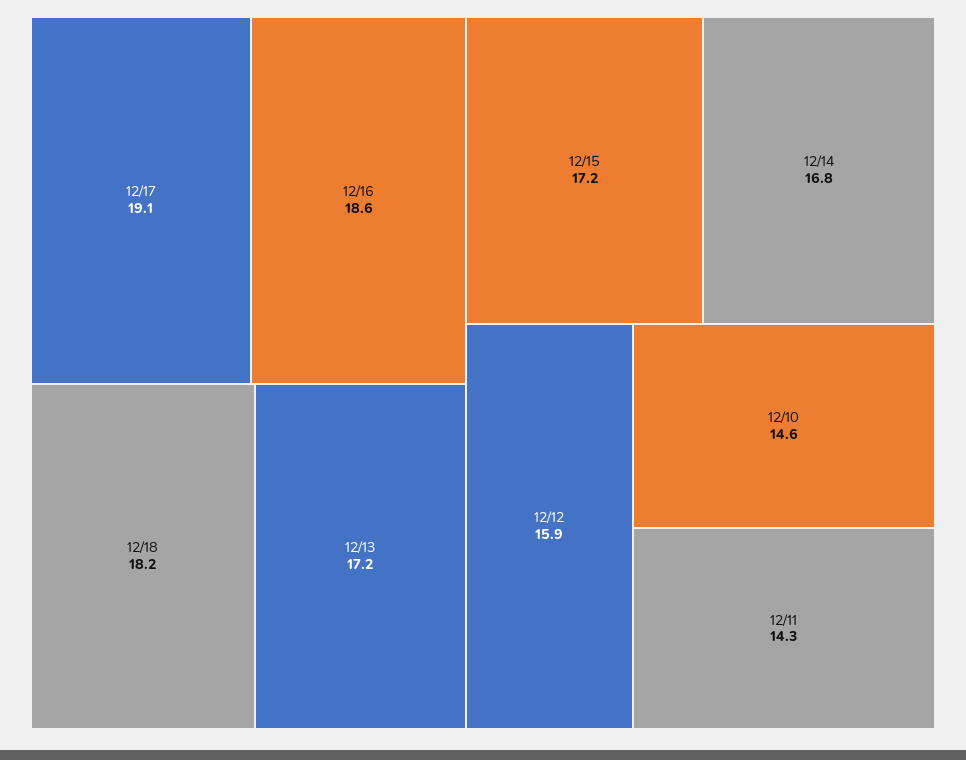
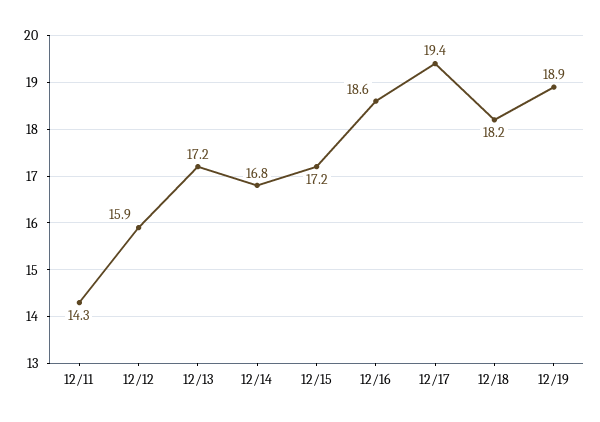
12/17: 19.1 -> 19.4
12/10: 14.6 -> none
12/19: none -> 18.9

